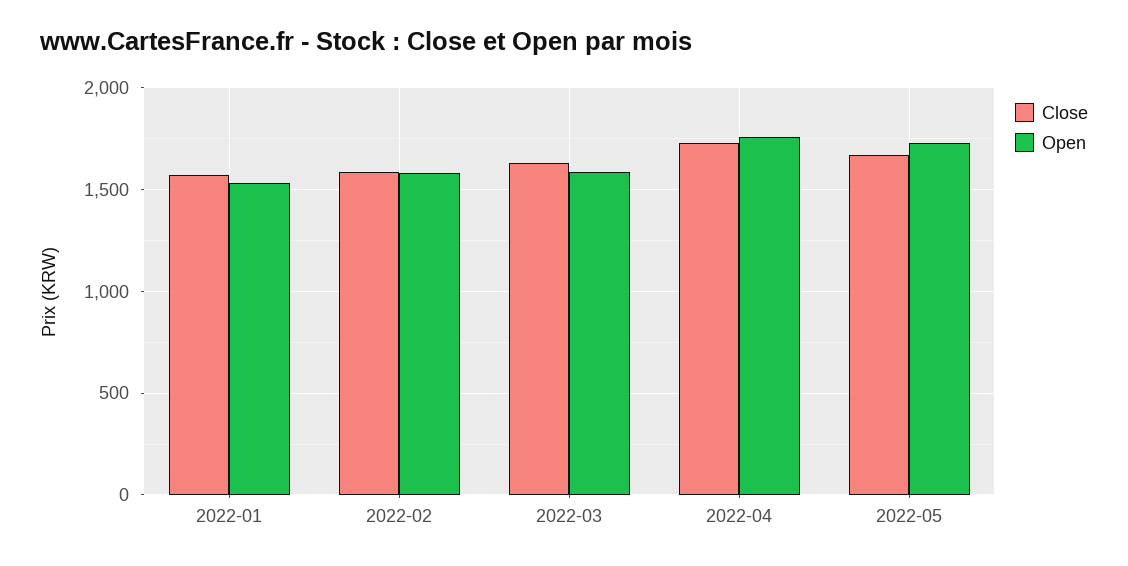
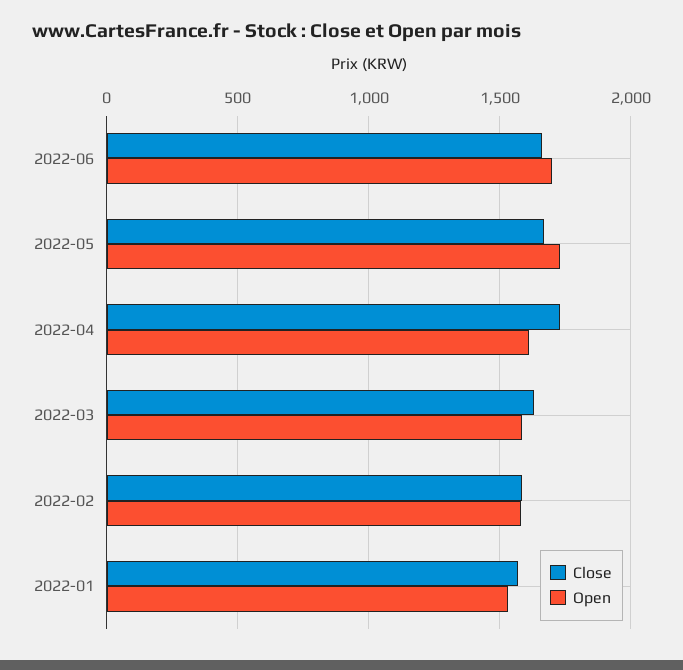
Open, 2022-04: 1750 -> 1600
Close, 2022-06: none -> 1650
Open, 2022-06: none -> 1700

